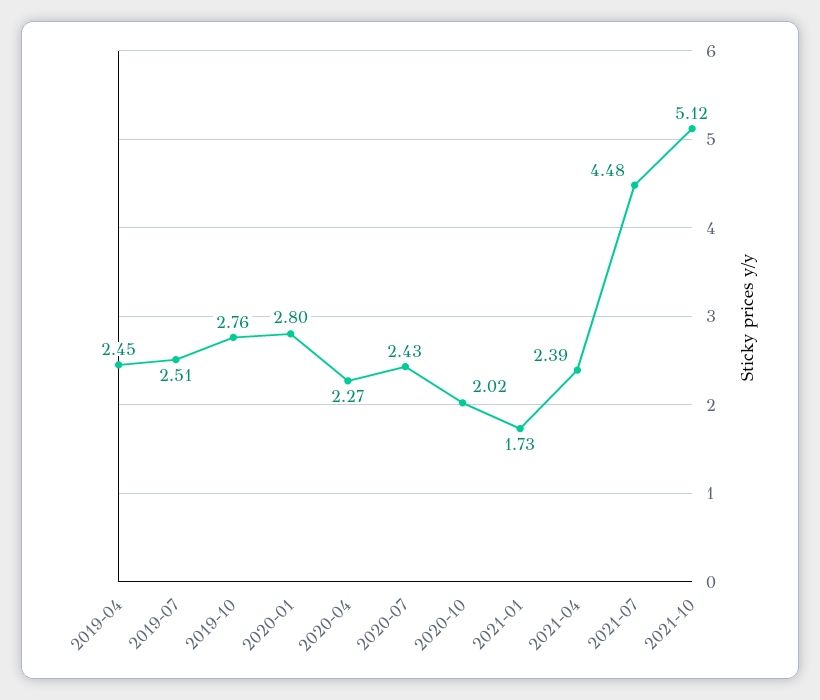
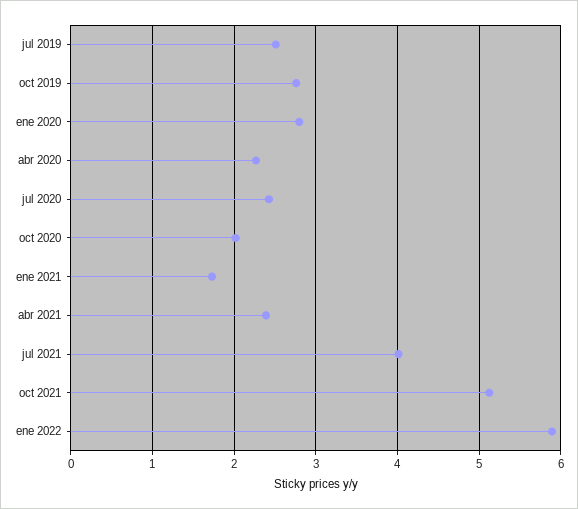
2019-04: 2.45 -> none
2021-07: 4.48 -> 4
ene 2022: none -> 5.9

